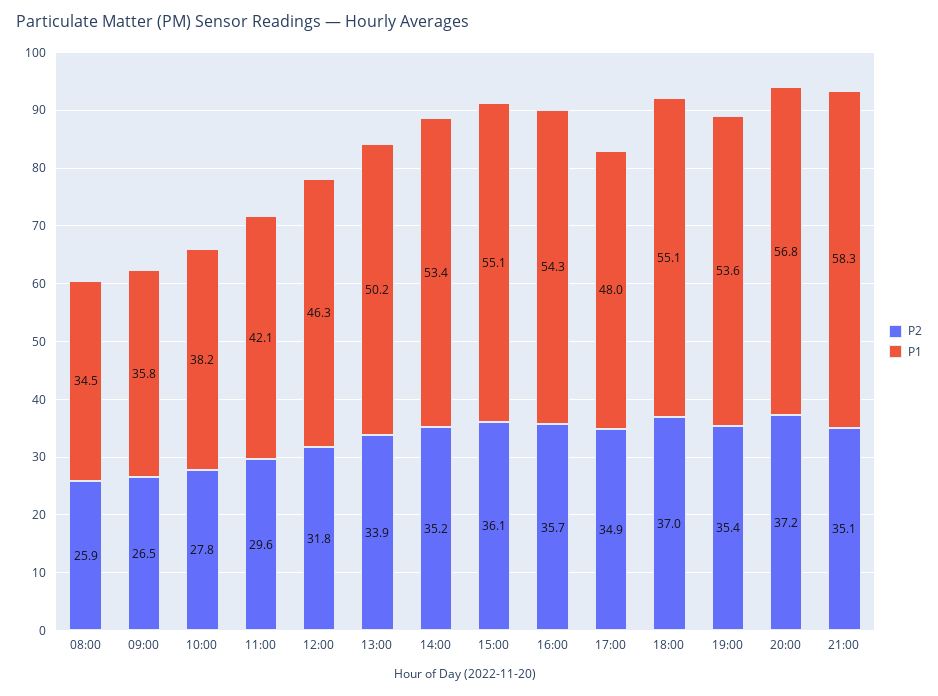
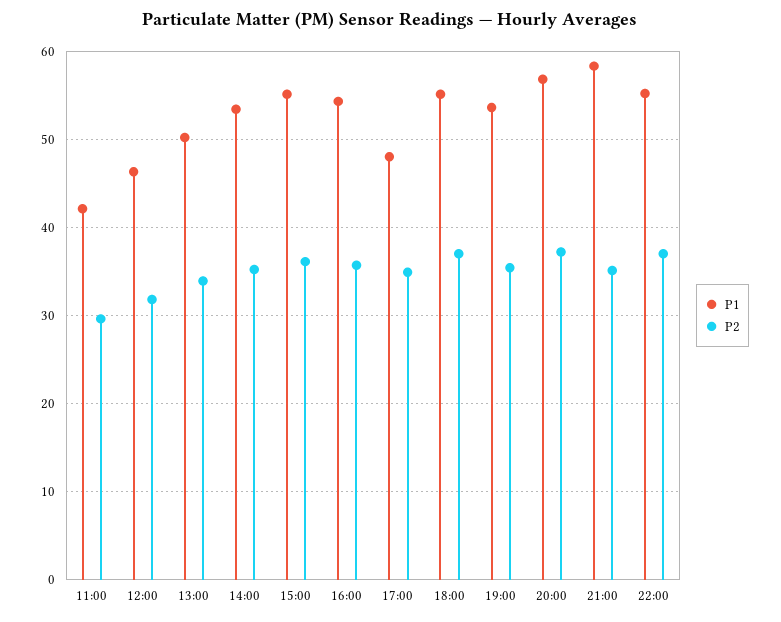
P2, 08:00: 25.9 -> none
P1, 08:00: 34.5 -> none
P2, 09:00: 26.5 -> none
P1, 09:00: 35.8 -> none
P2, 10:00: 27.8 -> none
P1, 10:00: 38.2 -> none
P1, 22:00: none -> 55
P2, 22:00: none -> 37

